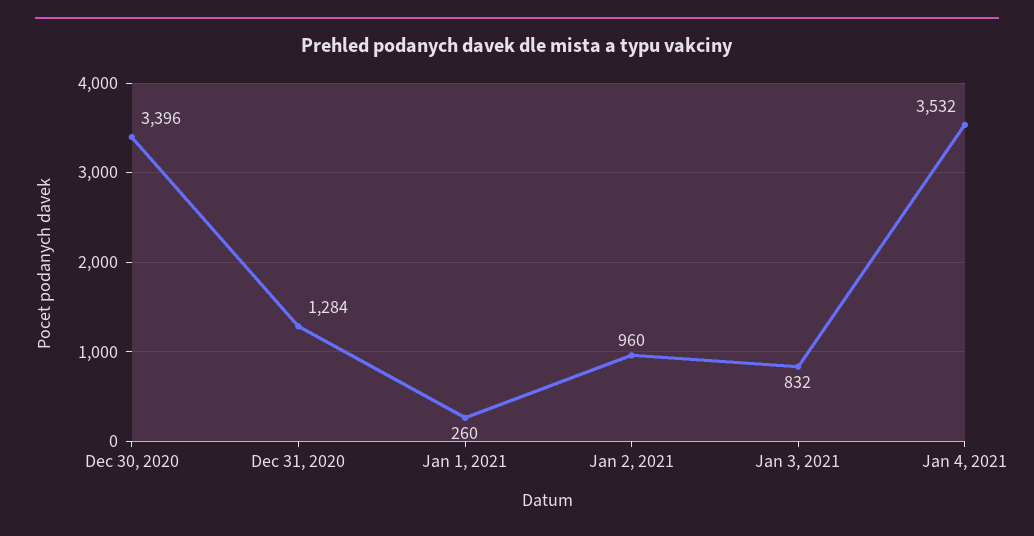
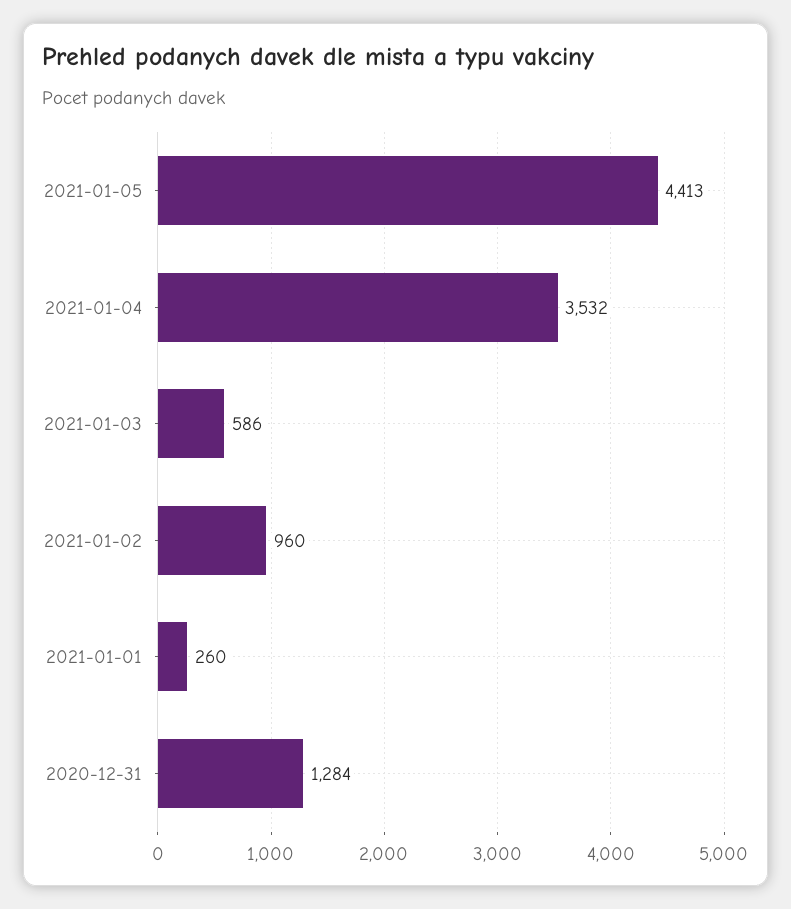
Dec 30, 2020: 3396 -> none
Jan 3, 2021: 832 -> 586
2021-01-05: none -> 4413

